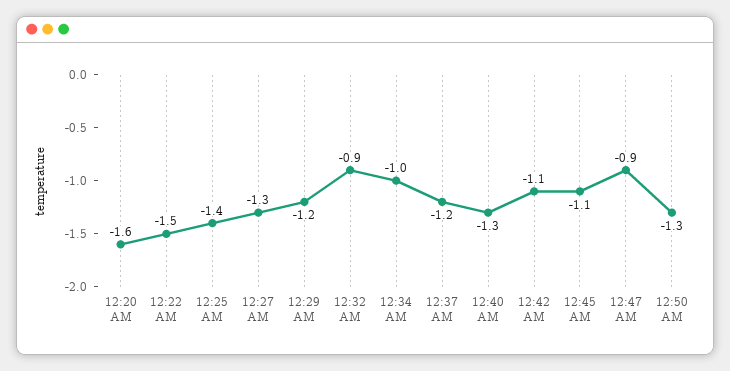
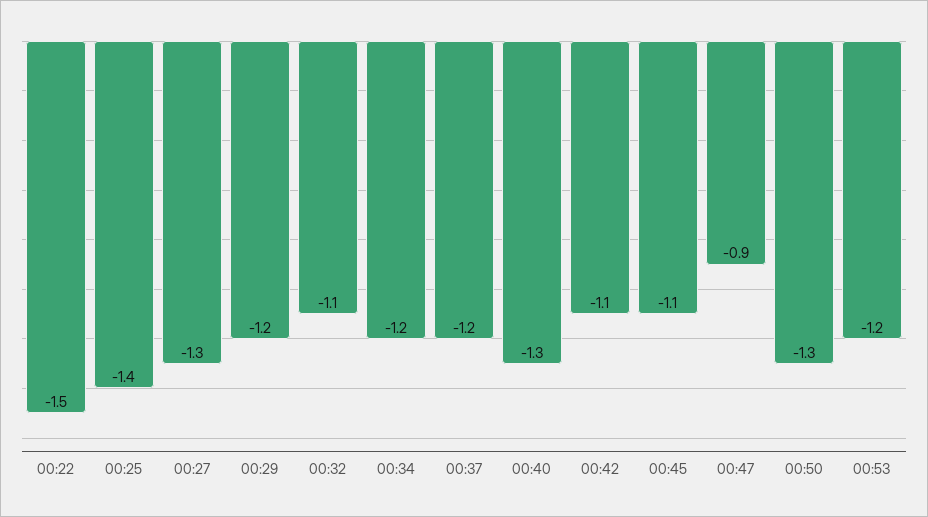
12:20 AM: -1.6 -> none
12:32 AM: -0.9 -> -1.1
12:34 AM: -1 -> -1.2
00:53: none -> -1.2

